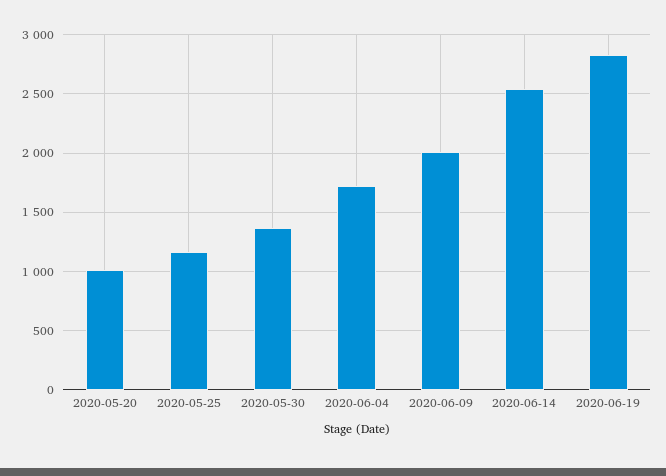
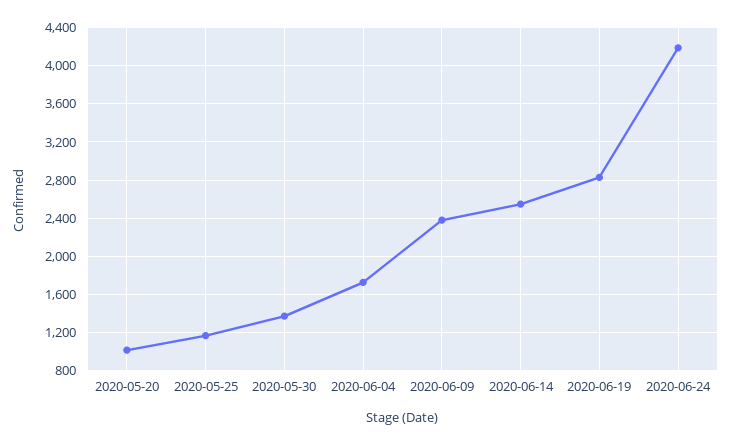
2020-06-09: 2000 -> 2400
2020-06-24: none -> 4200

